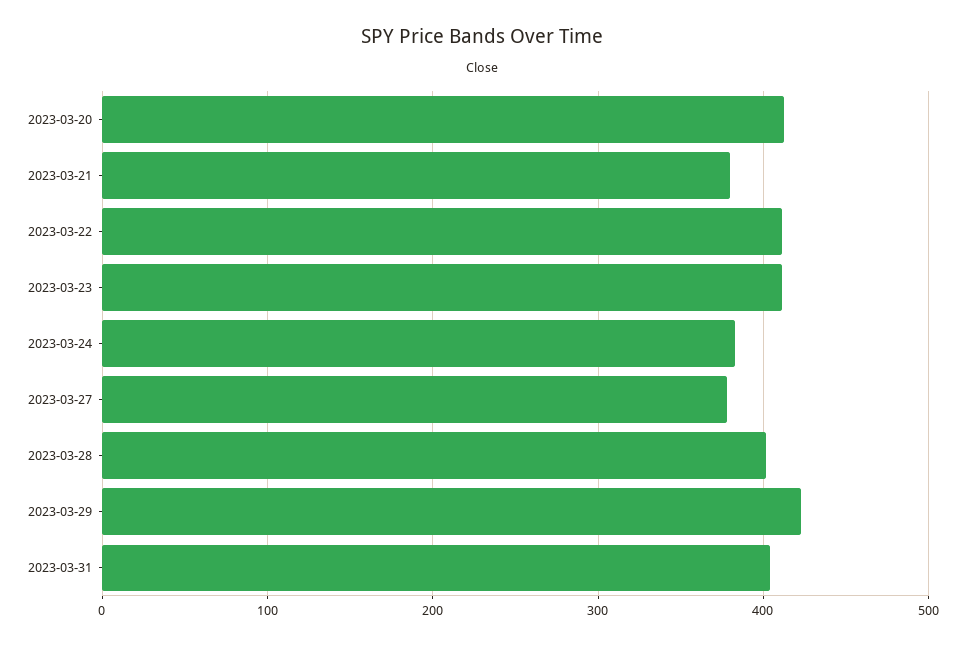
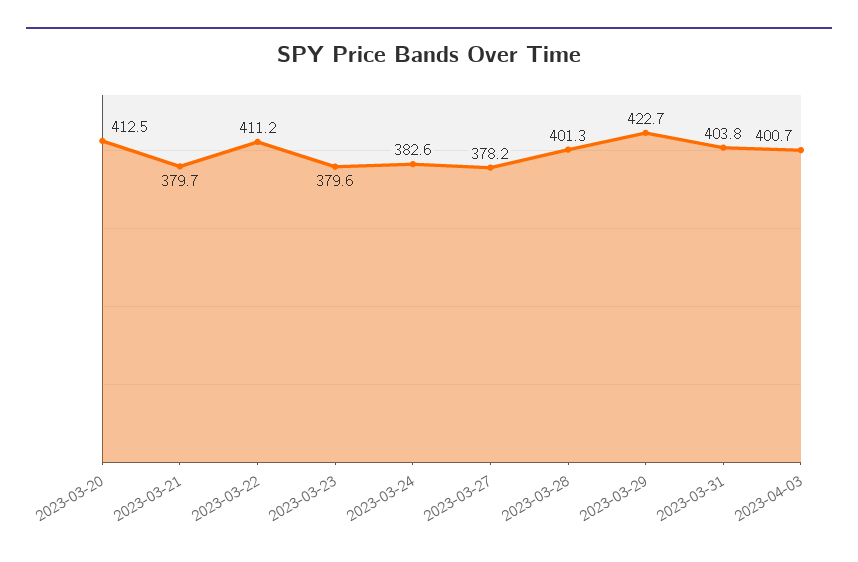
2023-03-23: 410 -> 379.6
2023-04-03: none -> 400.7

